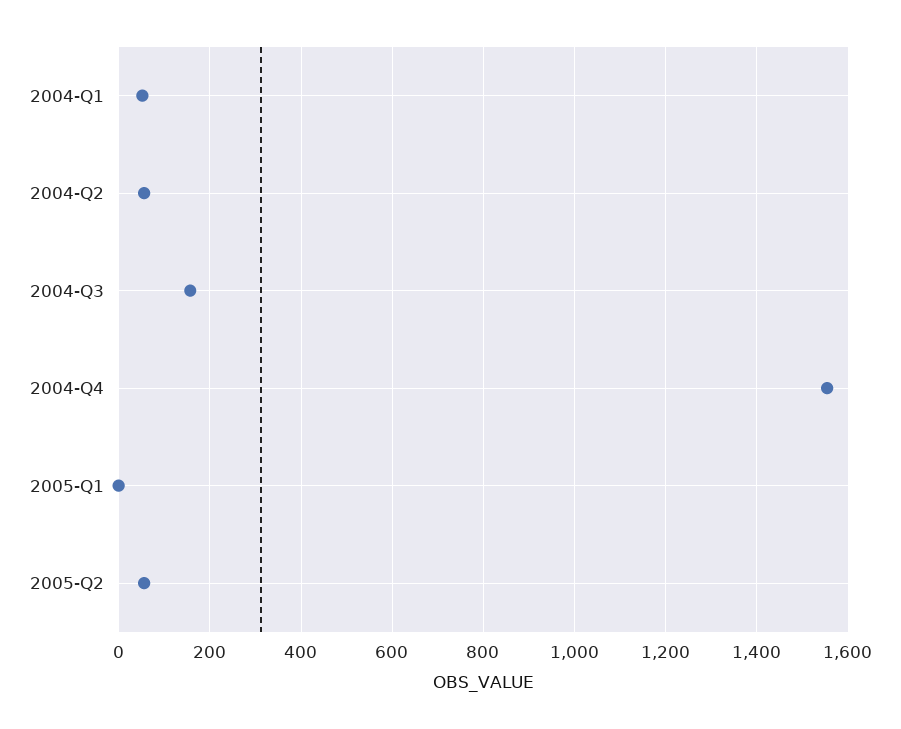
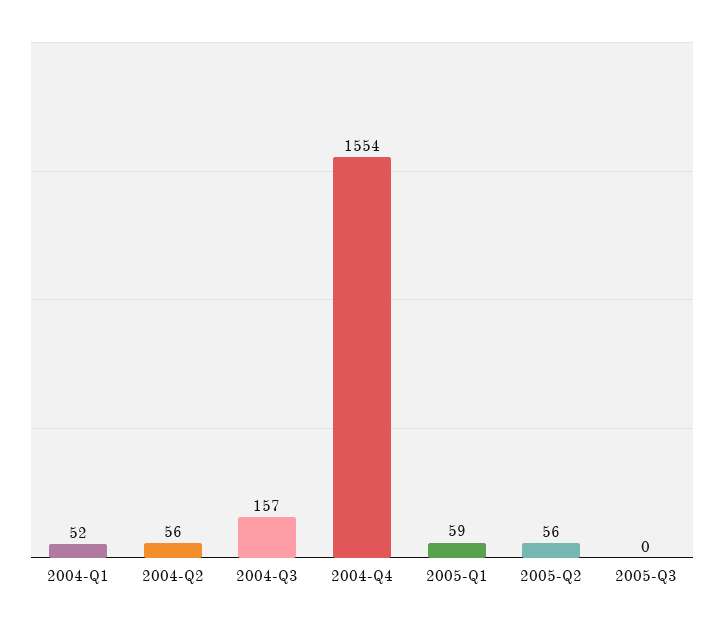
2005-Q1: 0 -> 59
2005-Q3: none -> 0

